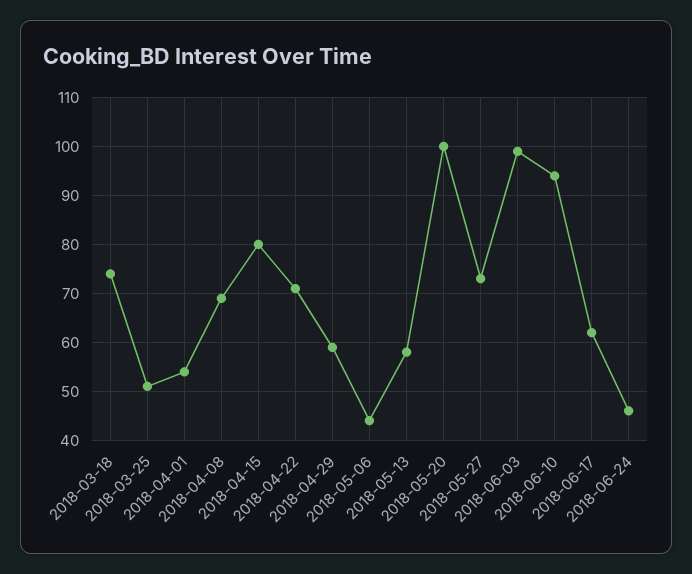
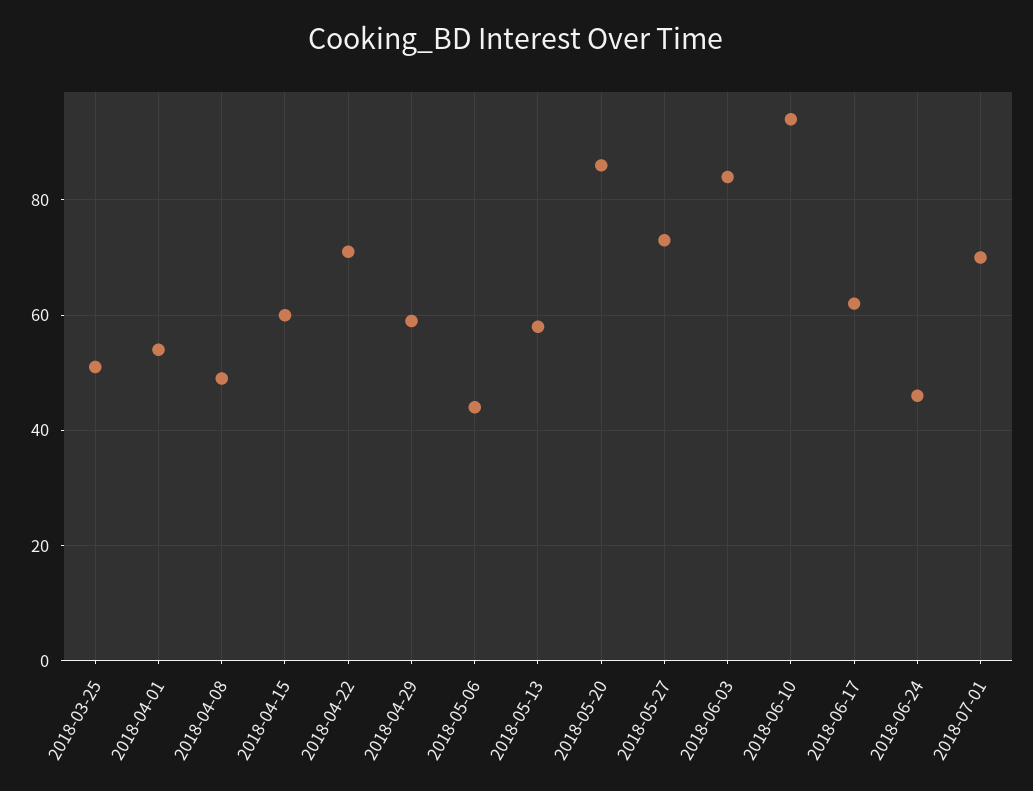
2018-03-18: 75 -> none
2018-04-08: 70 -> 50
2018-04-15: 80 -> 60
2018-05-20: 100 -> 85
2018-06-03: 100 -> 85
2018-07-01: none -> 70

